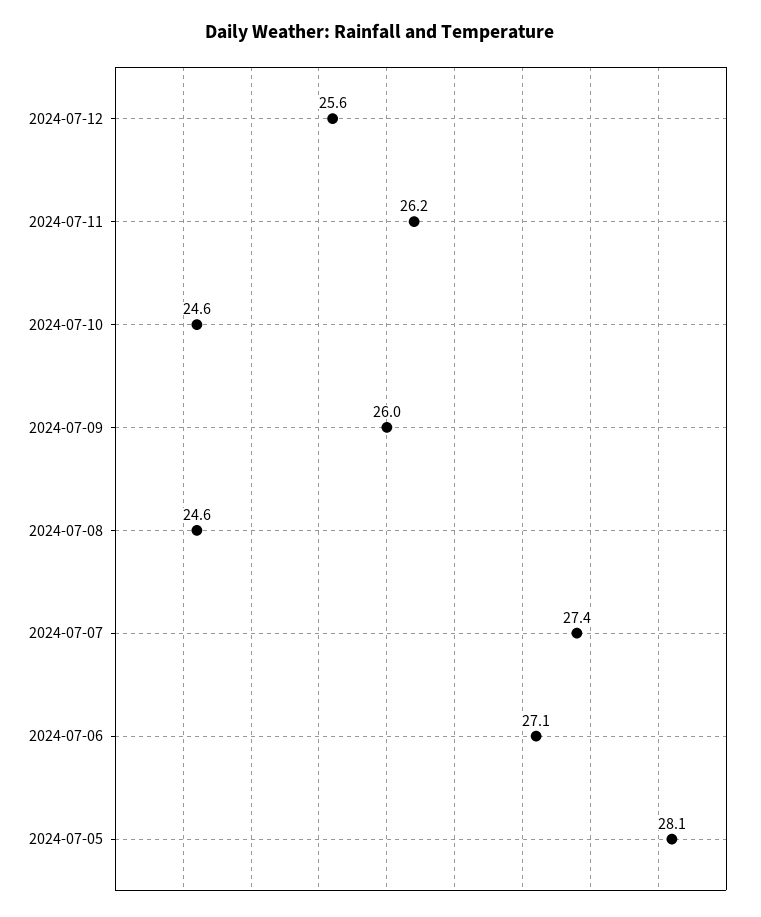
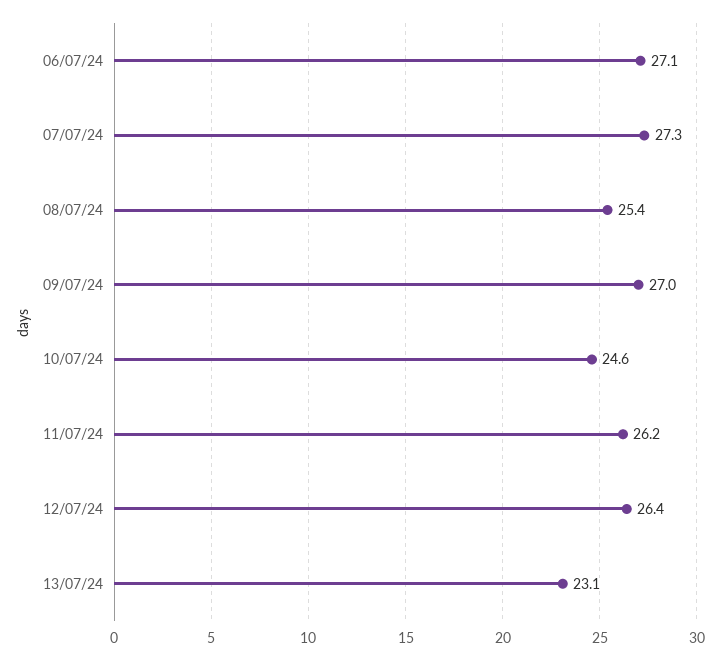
2024-07-12: 25.6 -> 26.4
2024-07-09: 26 -> 27
2024-07-08: 24.6 -> 25.4
2024-07-07: 27.4 -> 27.3
2024-07-05: 28.1 -> none
13/07/24: none -> 23.1

